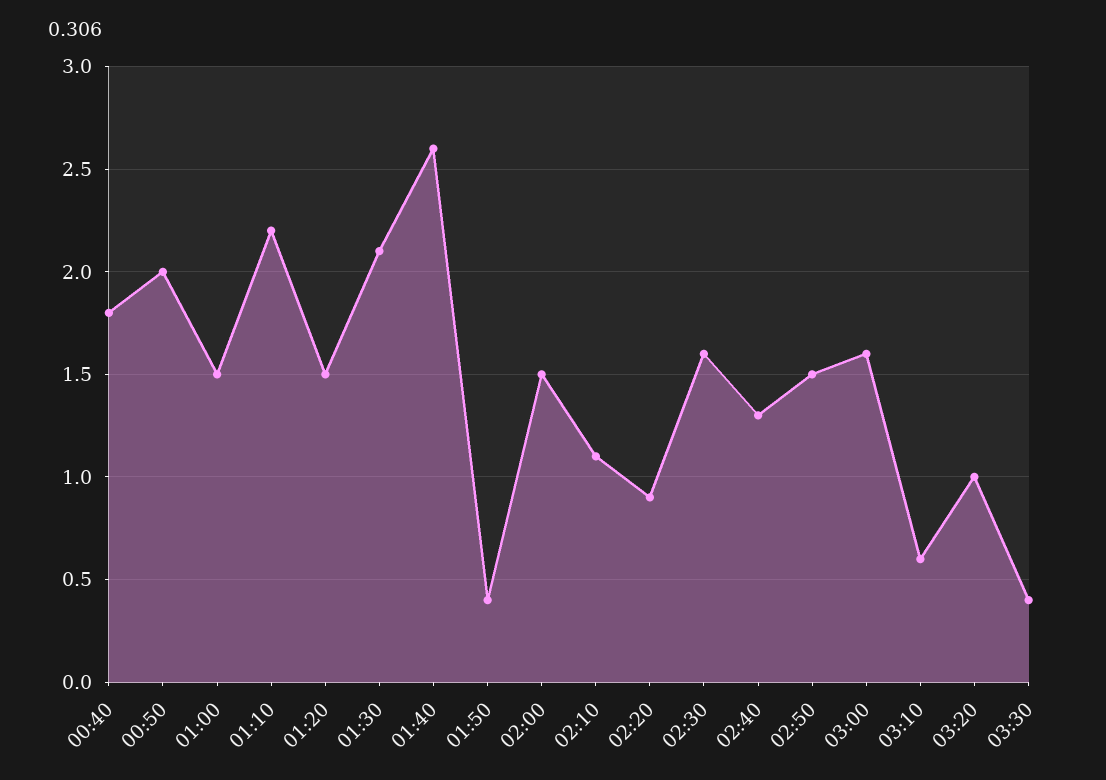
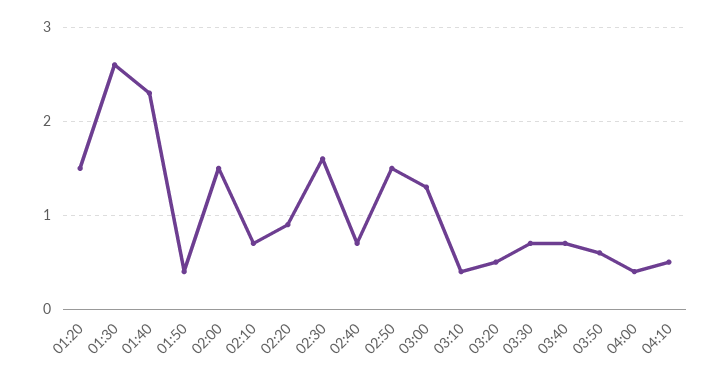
00:40: 1.8 -> none
00:50: 2 -> none
01:00: 1.5 -> none
01:10: 2.2 -> none
01:30: 2.1 -> 2.6
01:40: 2.6 -> 2.3
02:10: 1.1 -> 0.7
02:40: 1.3 -> 0.7
03:00: 1.6 -> 1.3
03:10: 0.6 -> 0.4
03:20: 1 -> 0.5
03:30: 0.4 -> 0.7
03:40: none -> 0.7
03:50: none -> 0.6
04:00: none -> 0.4
04:10: none -> 0.5

